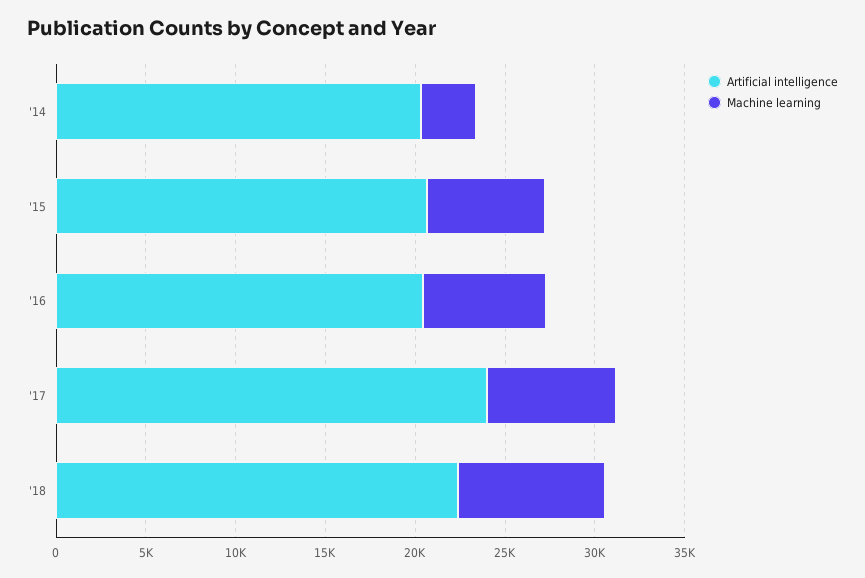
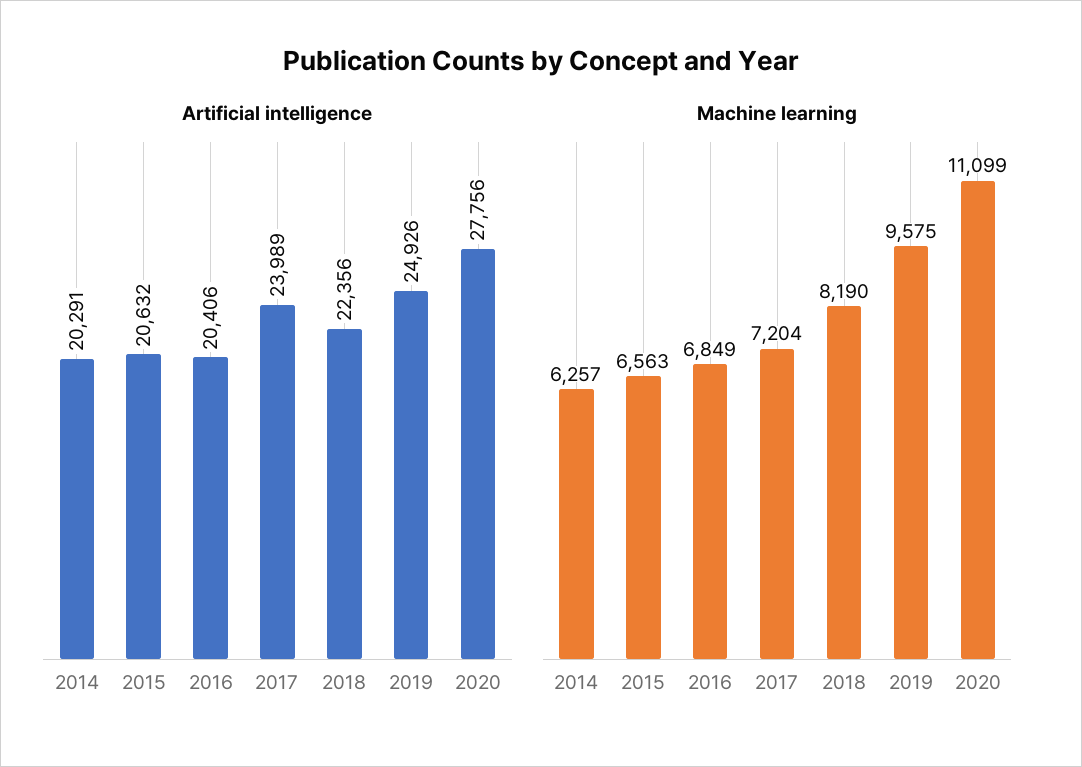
Machine learning, '14: 3000 -> 6257
Artificial intelligence, 2019: none -> 24926
Artificial intelligence, 2020: none -> 27756
Machine learning, 2019: none -> 9575
Machine learning, 2020: none -> 11099

